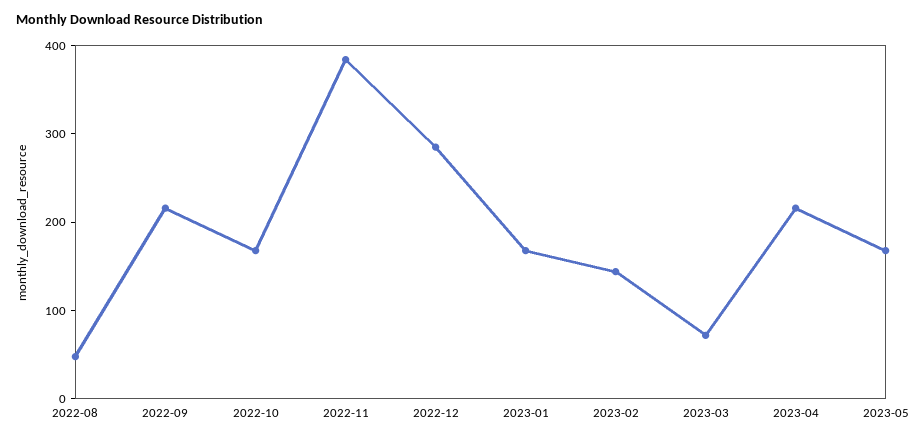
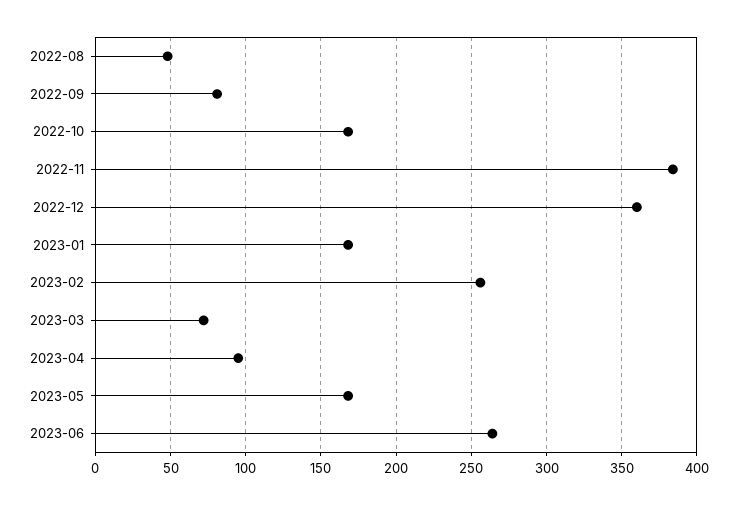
2022-09: 220 -> 80
2022-12: 280 -> 360
2023-02: 140 -> 255
2023-04: 220 -> 95
2023-06: none -> 265

